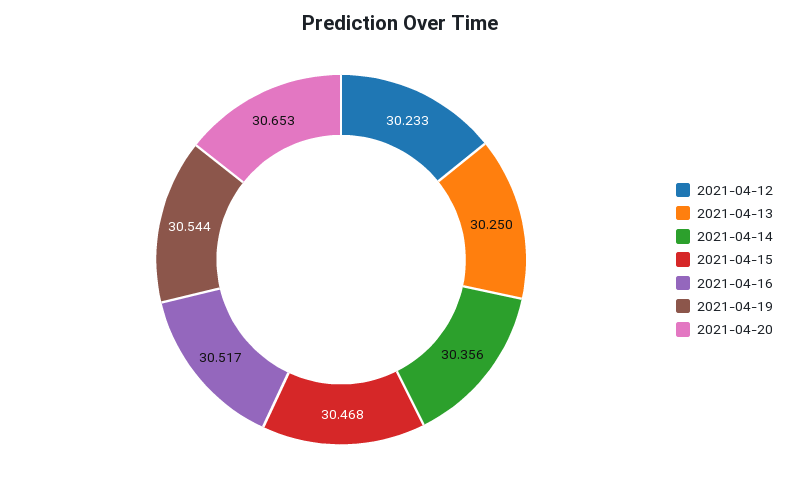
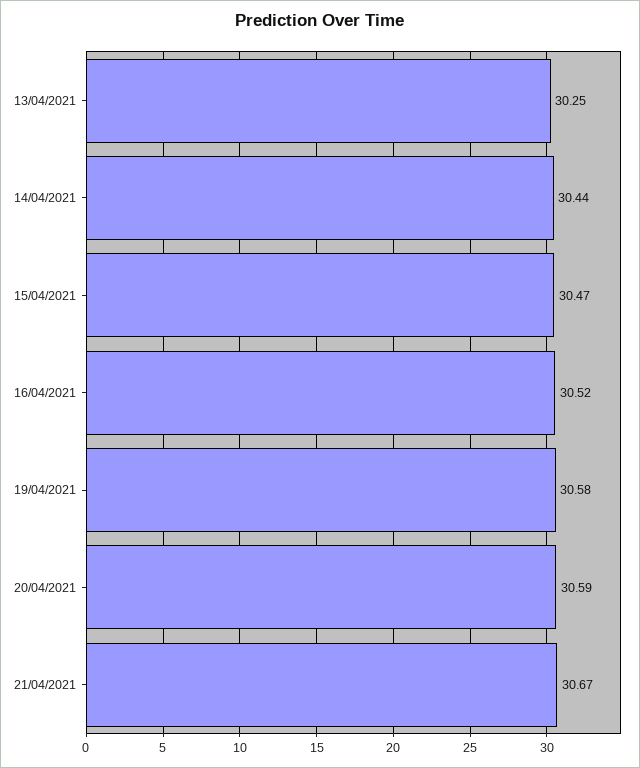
2021-04-12: 30.233 -> none
2021-04-14: 30.356 -> 30.44
2021-04-19: 30.544 -> 30.58
2021-04-20: 30.653 -> 30.59
21/04/2021: none -> 30.67

